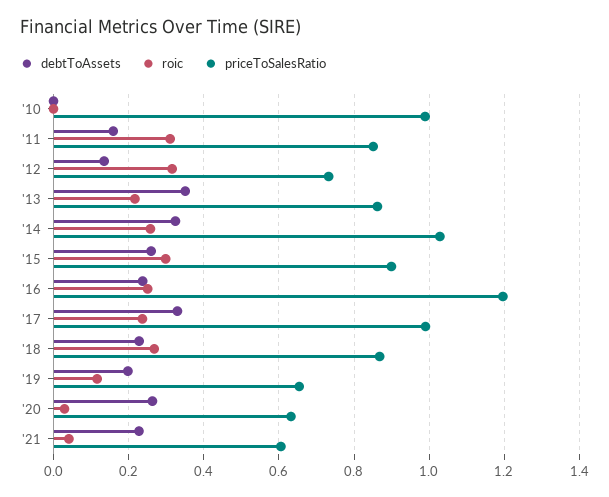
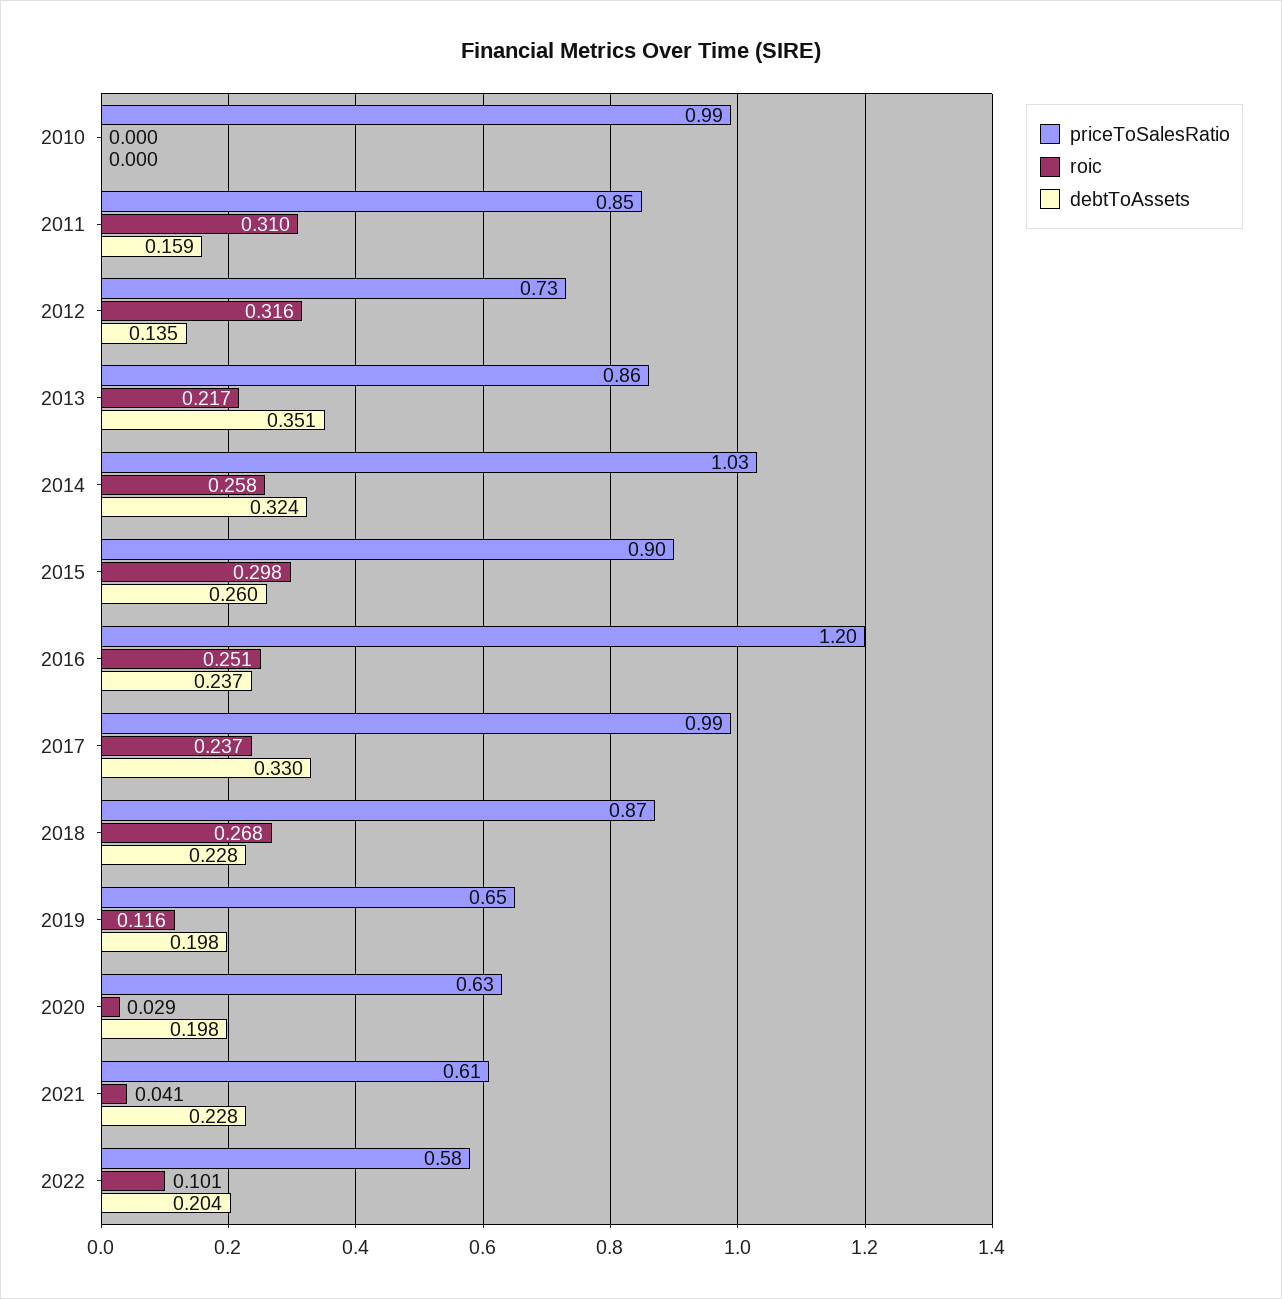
debtToAssets, '20: 0.26 -> 0.198
priceToSalesRatio, 2022: none -> 0.58
roic, 2022: none -> 0.101
debtToAssets, 2022: none -> 0.204

